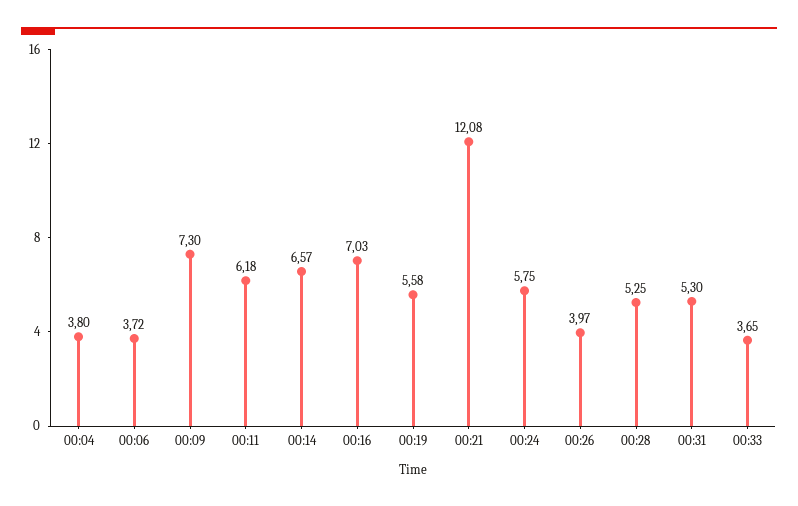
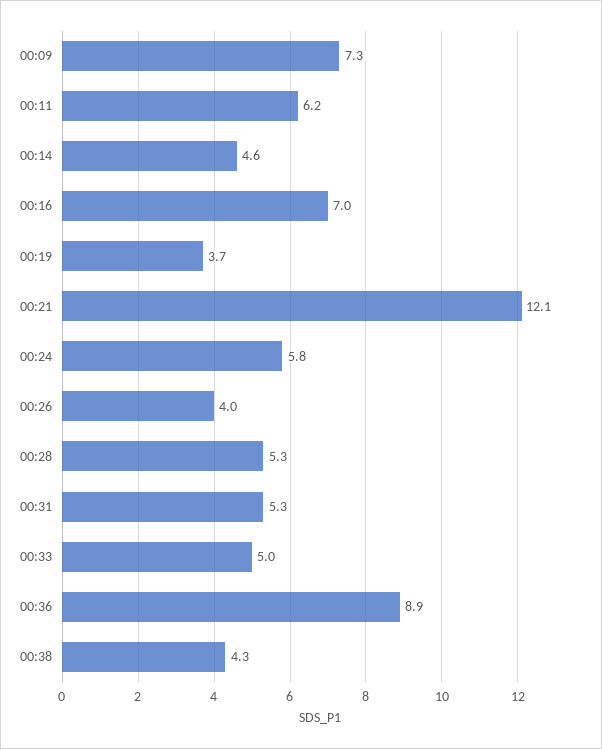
00:04: 3.8 -> none
00:06: 3.72 -> none
00:14: 6.57 -> 4.6
00:19: 5.58 -> 3.7
00:33: 3.65 -> 5
00:36: none -> 8.9
00:38: none -> 4.3

